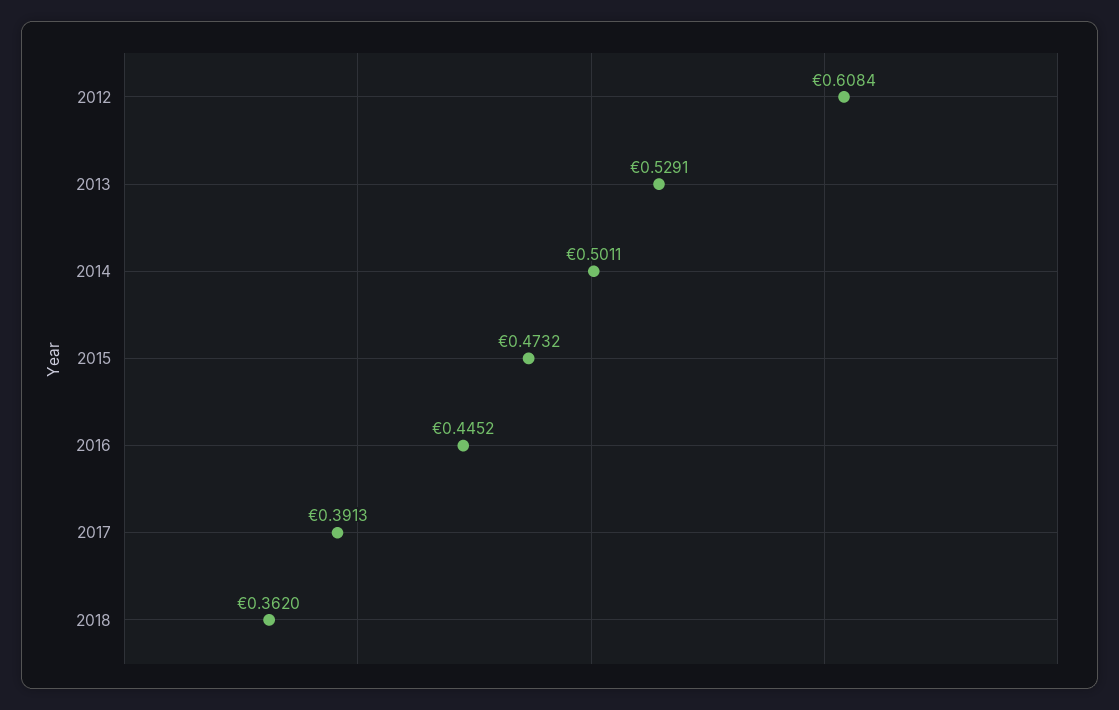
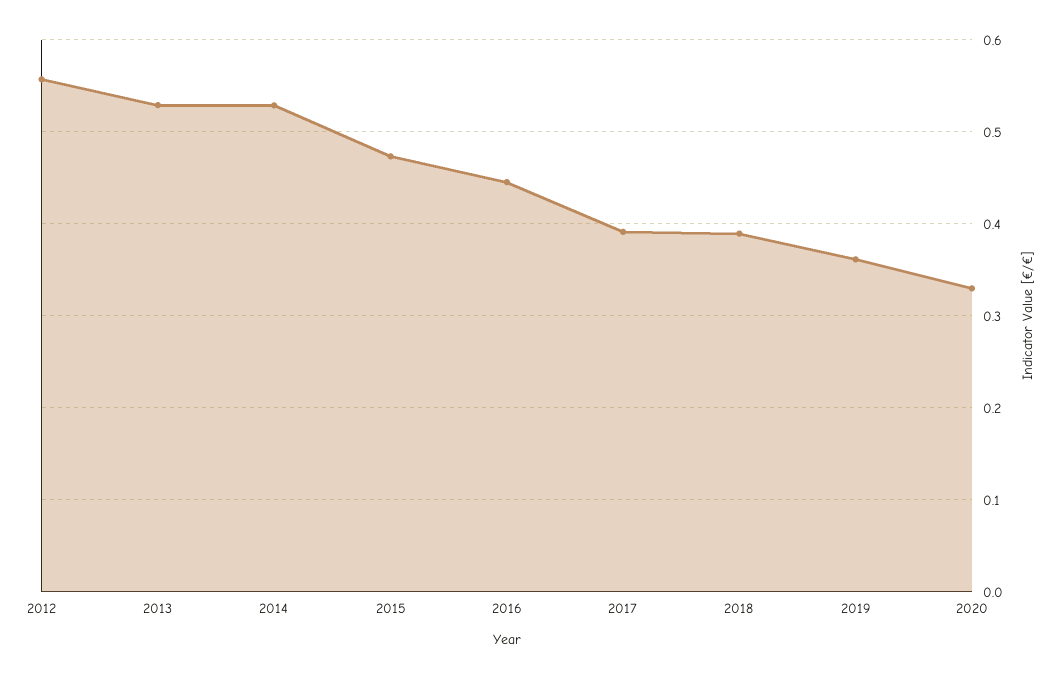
2012: 0.6084 -> 0.56
2014: 0.5011 -> 0.53
2018: 0.362 -> 0.39
2019: none -> 0.36
2020: none -> 0.33

